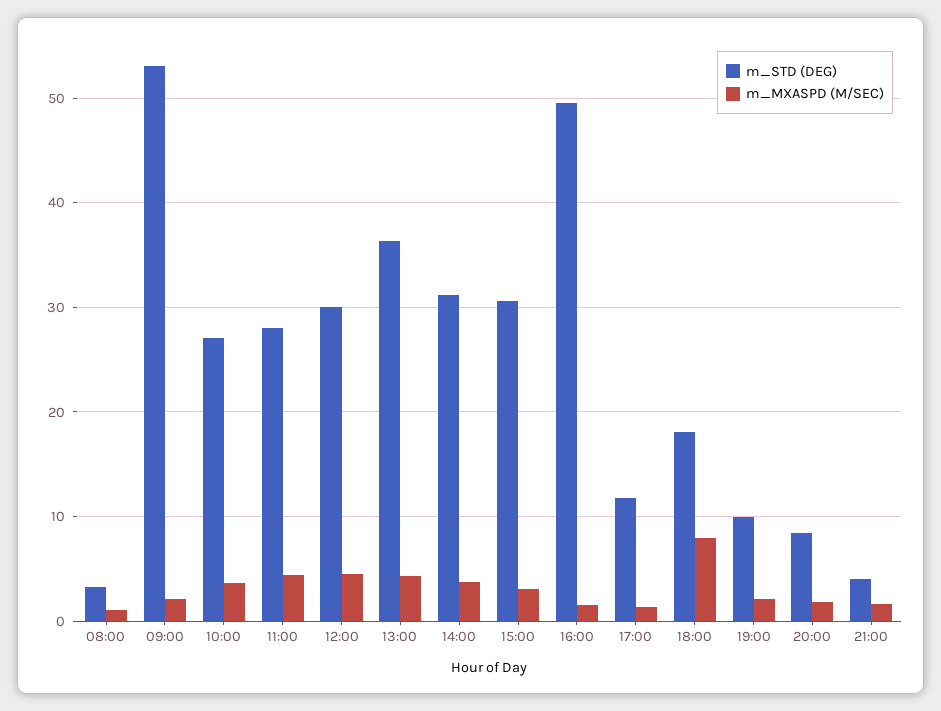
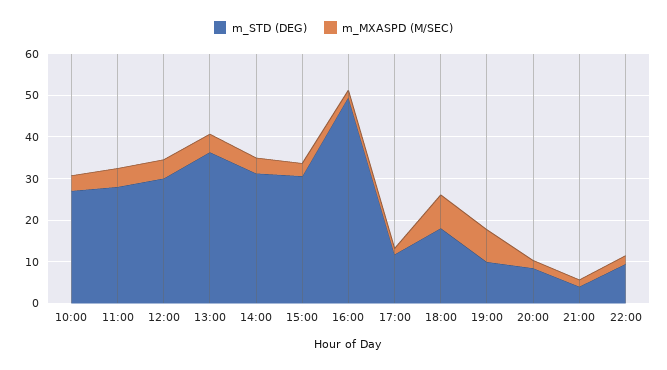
m_STD (DEG), 08:00: 3 -> none
m_MXASPD (M/SEC), 08:00: 1 -> none
m_STD (DEG), 09:00: 53 -> none
m_MXASPD (M/SEC), 09:00: 2 -> none
m_MXASPD (M/SEC), 19:00: 2 -> 8
m_STD (DEG), 22:00: none -> 10
m_MXASPD (M/SEC), 22:00: none -> 2

